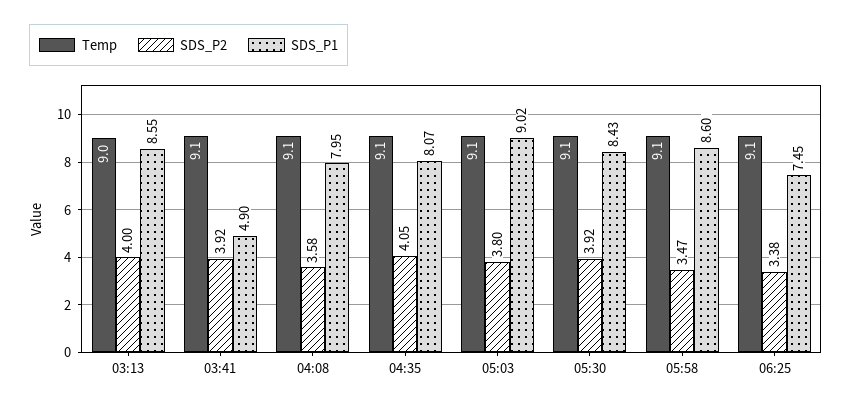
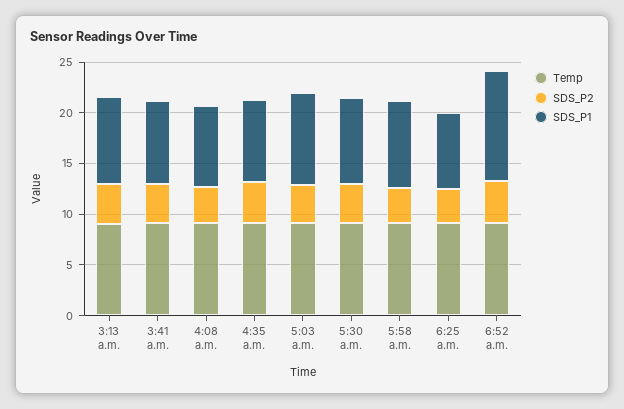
SDS_P1, 03:41: 4.9 -> 8
Temp, 6:52 a.m.: none -> 9
SDS_P2, 6:52 a.m.: none -> 4
SDS_P1, 6:52 a.m.: none -> 11

